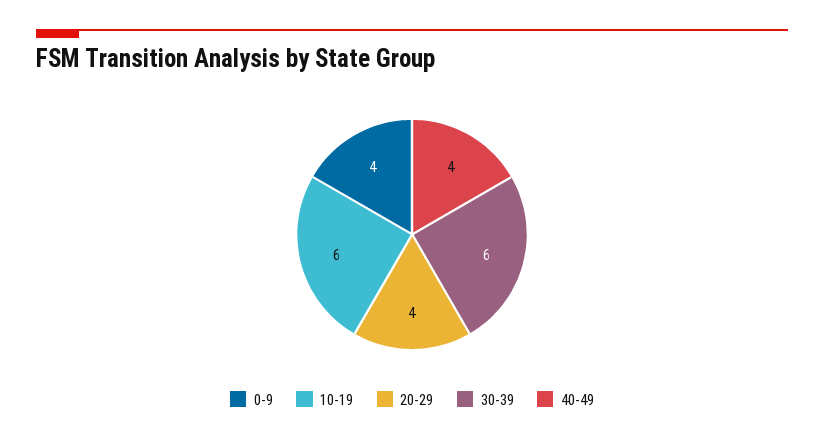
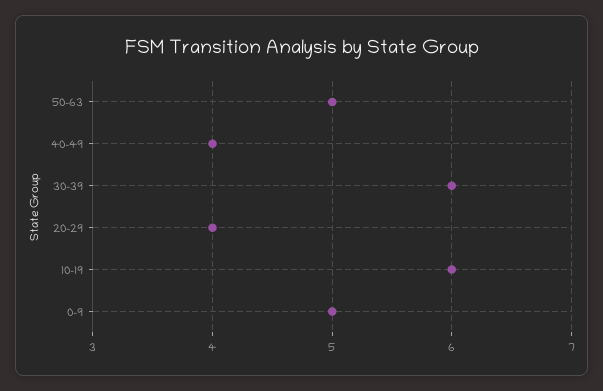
0-9: 4 -> 5
50-63: none -> 5

